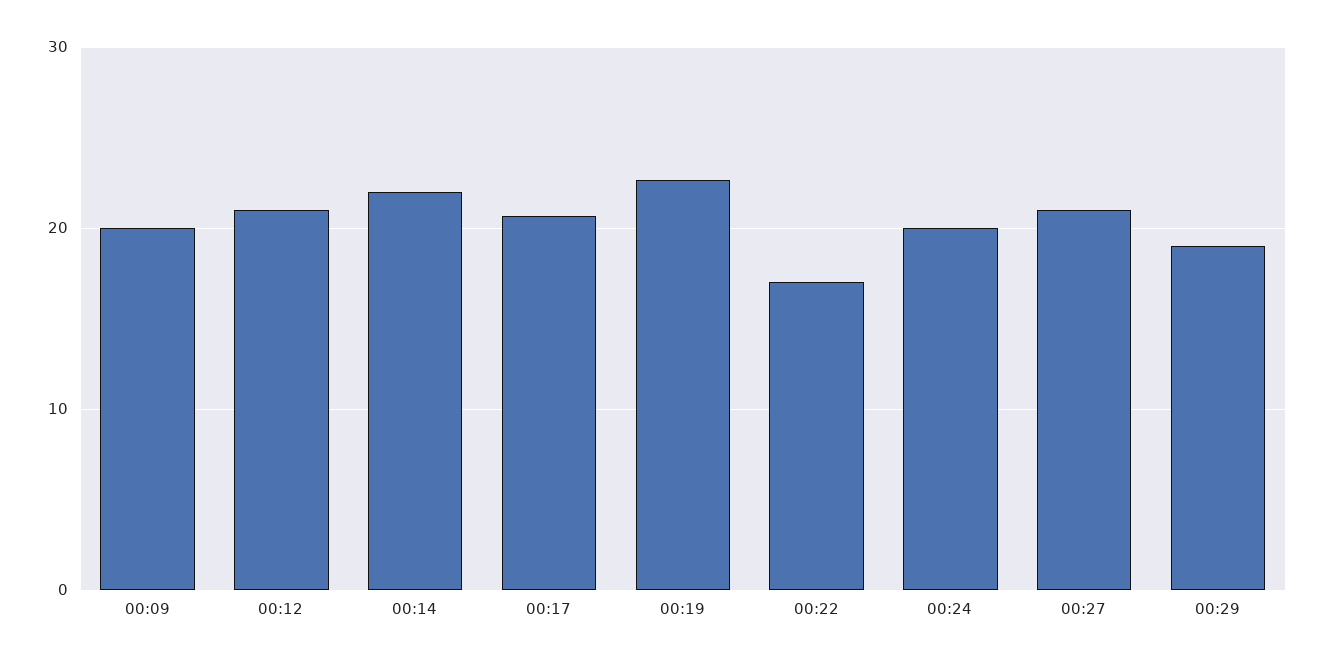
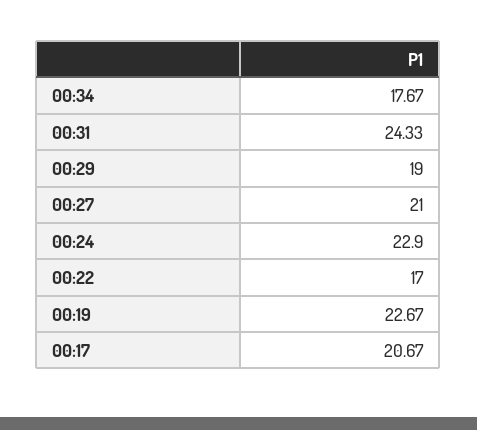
00:09: 20 -> none
00:12: 21 -> none
00:14: 22 -> none
00:24: 20 -> 22.9
00:34: none -> 17.67
00:31: none -> 24.33

